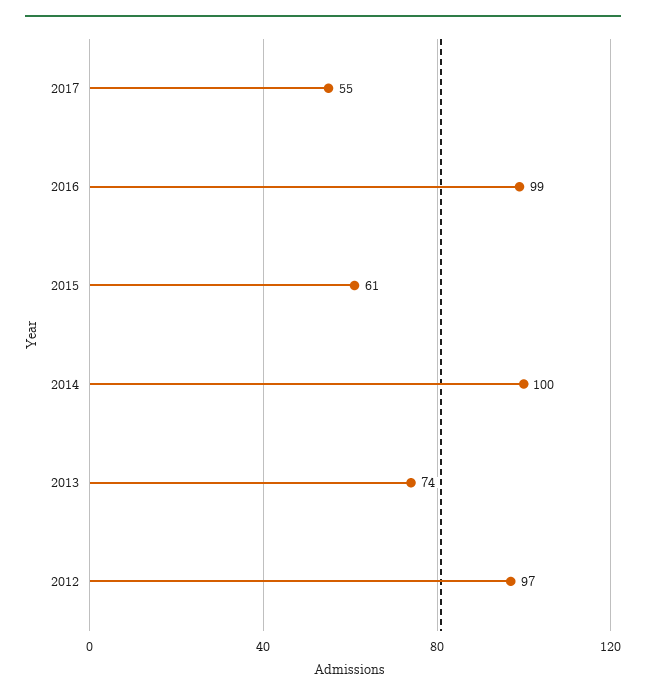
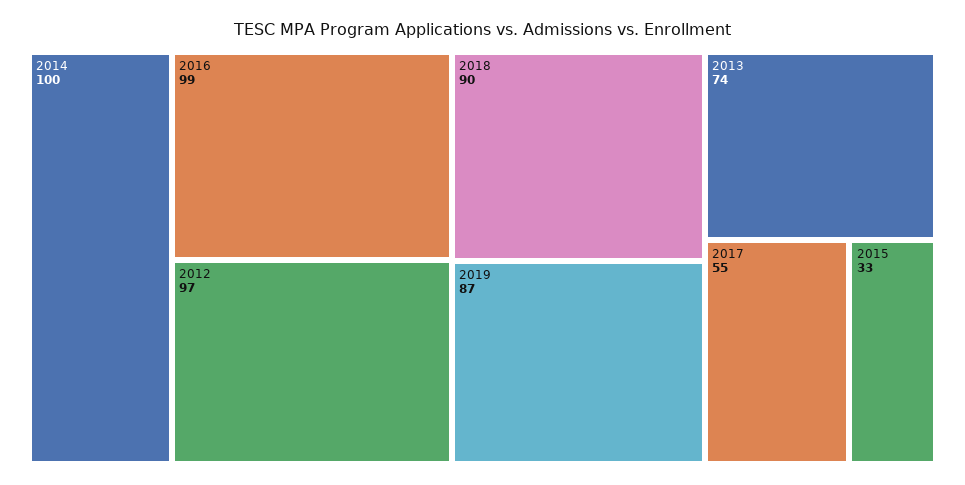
2015: 61 -> 33
2018: none -> 90
2019: none -> 87

